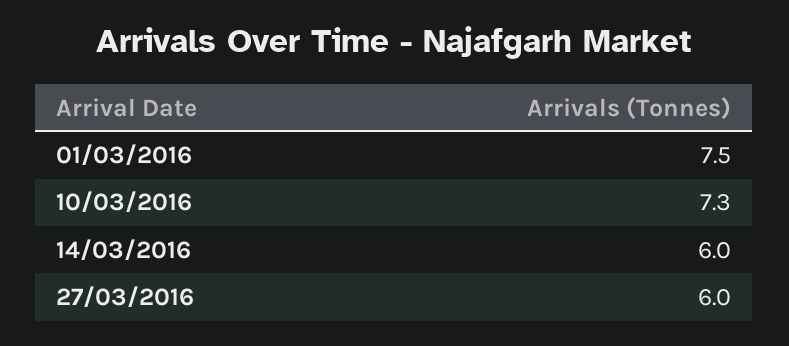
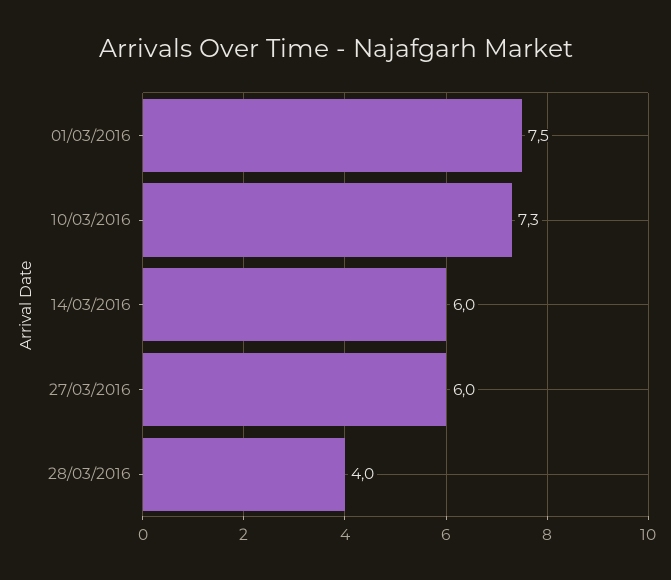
28/03/2016: none -> 4

